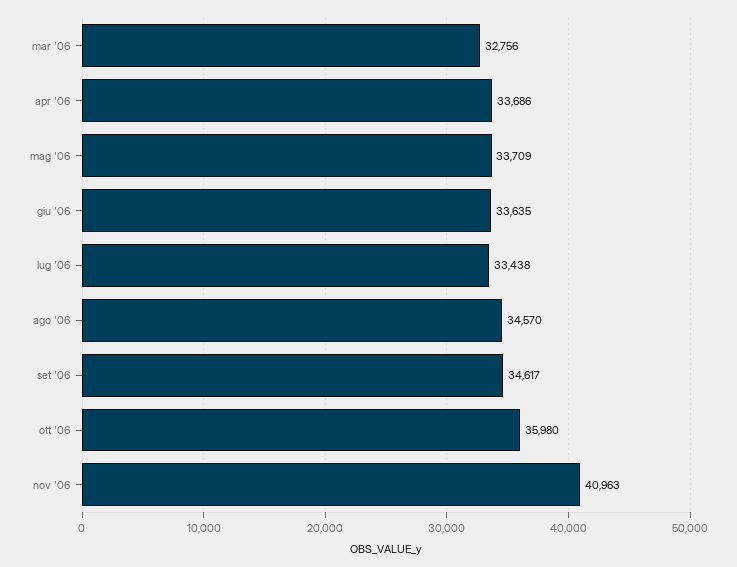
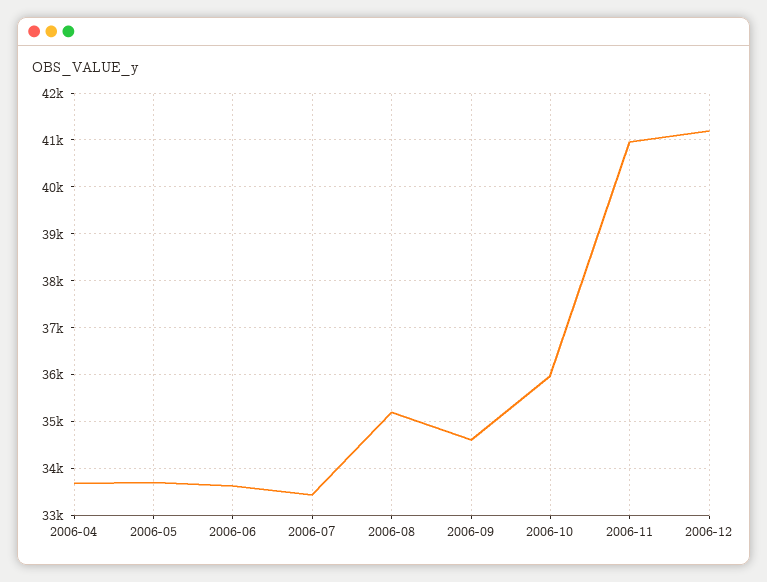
mar '06: 32756 -> none
ago '06: 34570 -> 35200
2006-12: none -> 41200

